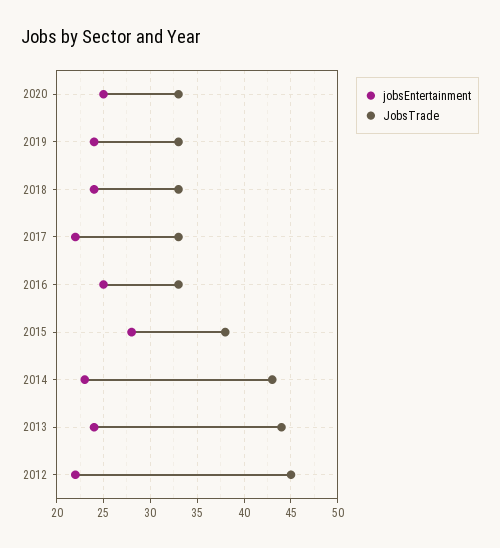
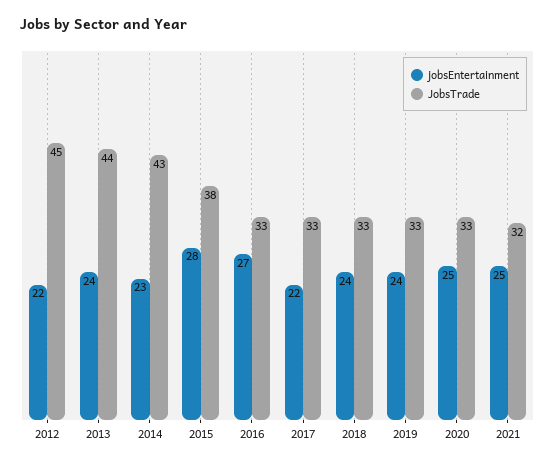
jobsEntertainment, 2016: 25 -> 27
jobsEntertainment, 2021: none -> 25
JobsTrade, 2021: none -> 32

